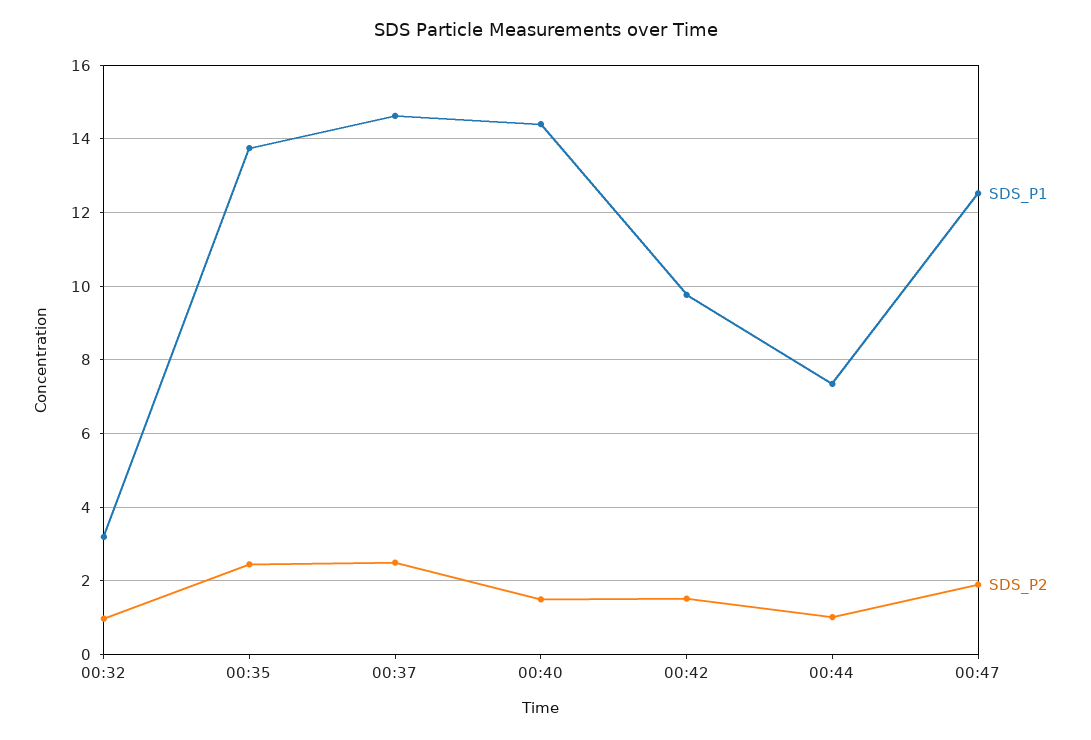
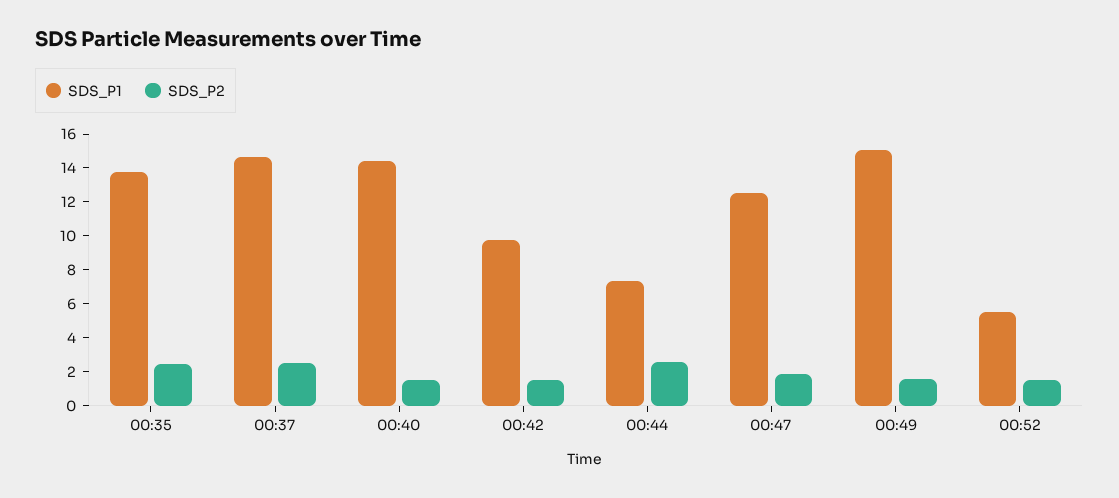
SDS_P1, 00:32: 3.2 -> none
SDS_P2, 00:32: 1 -> none
SDS_P2, 00:44: 1 -> 2.5
SDS_P1, 00:49: none -> 15
SDS_P2, 00:49: none -> 1.5
SDS_P1, 00:52: none -> 5.5
SDS_P2, 00:52: none -> 1.5

